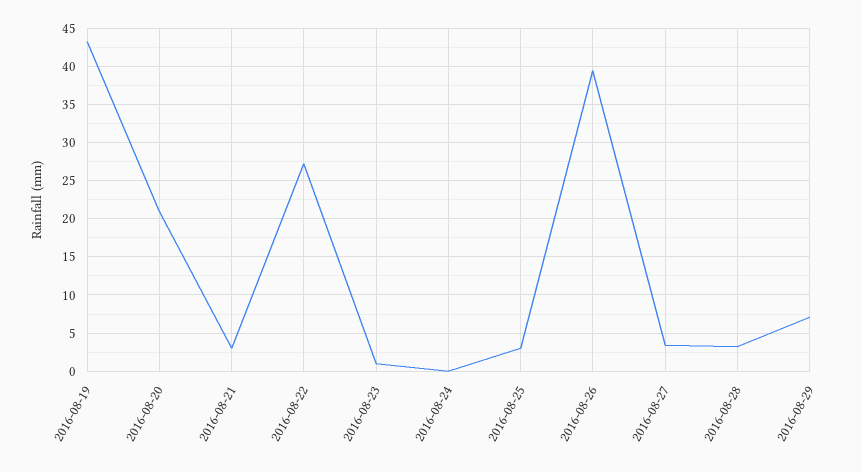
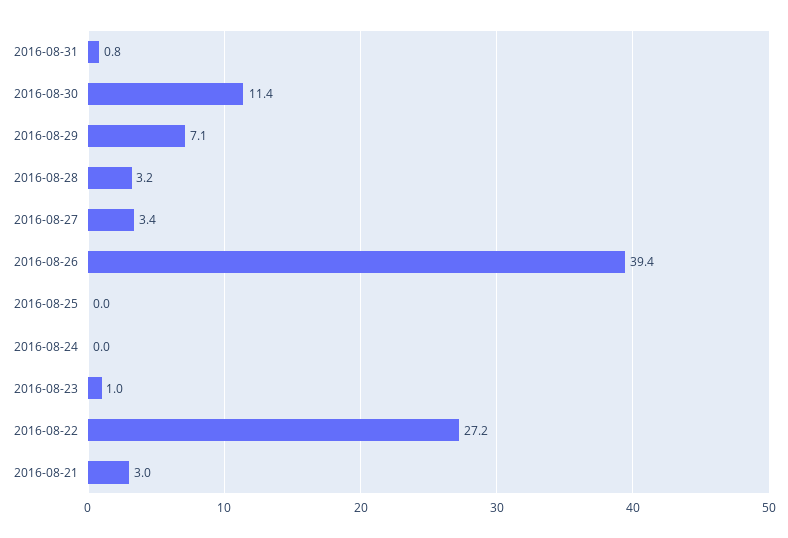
2016-08-19: 43 -> none
2016-08-20: 21 -> none
2016-08-25: 3 -> 0
2016-08-31: none -> 0.8
2016-08-30: none -> 11.4

